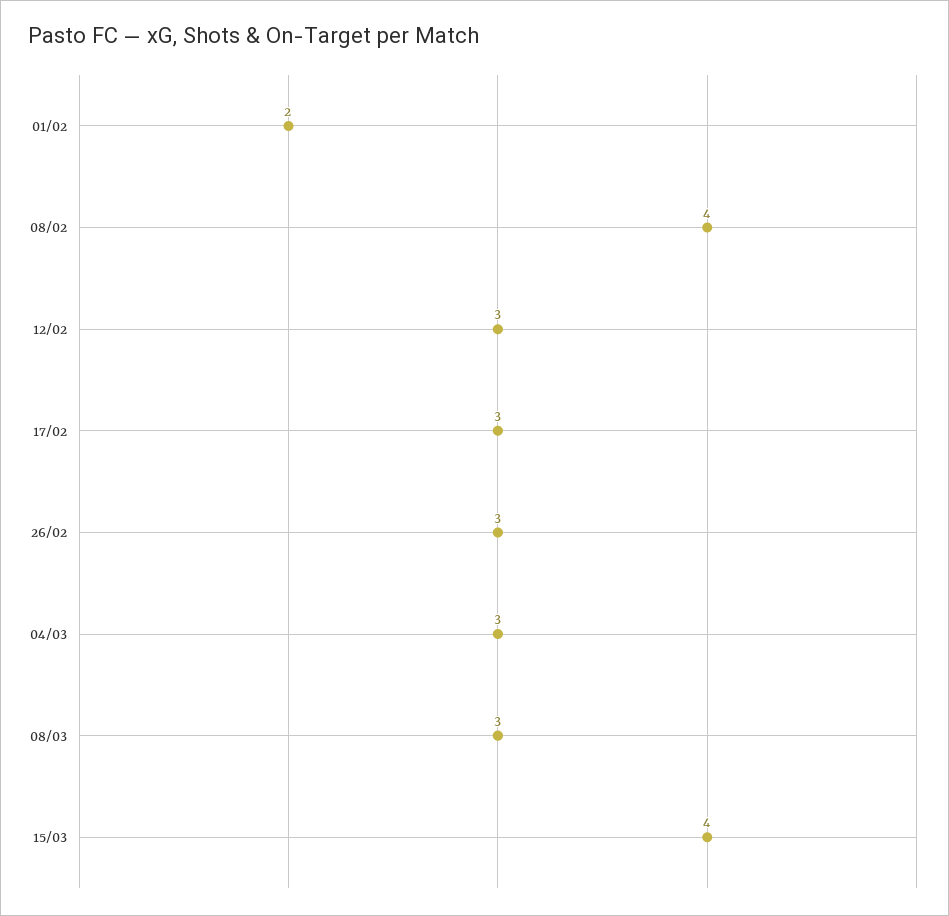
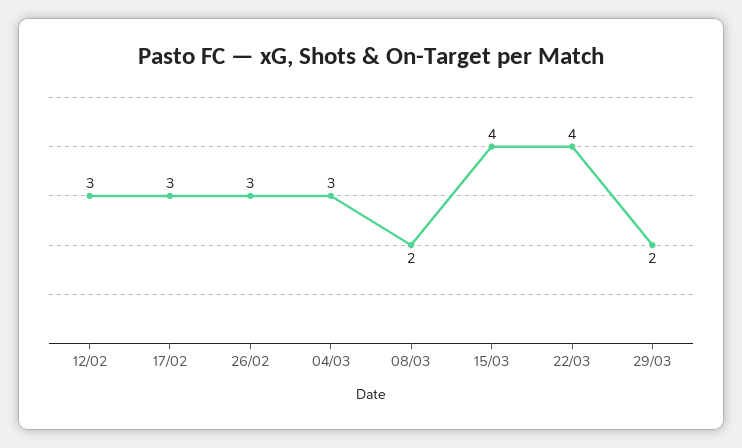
01/02: 2 -> none
08/02: 4 -> none
08/03: 3 -> 2
22/03: none -> 4
29/03: none -> 2

